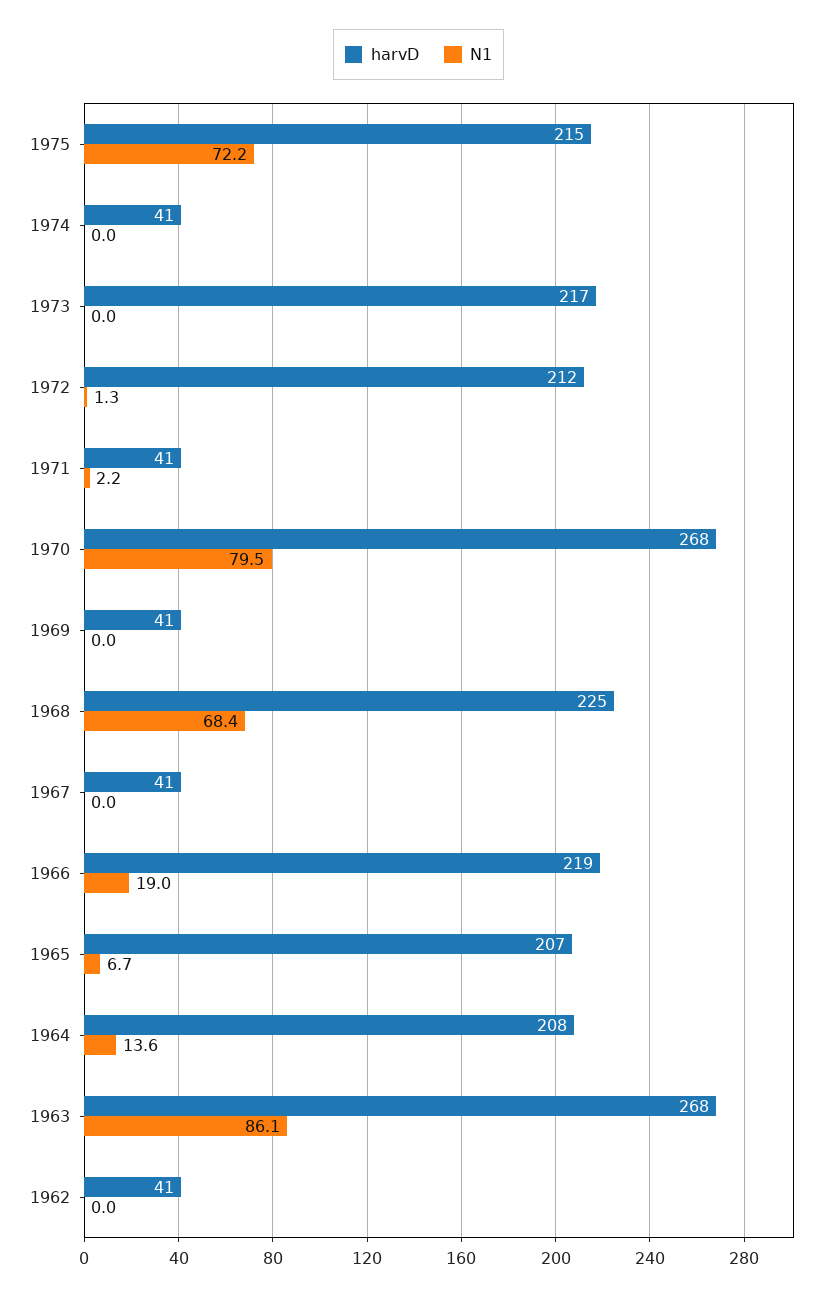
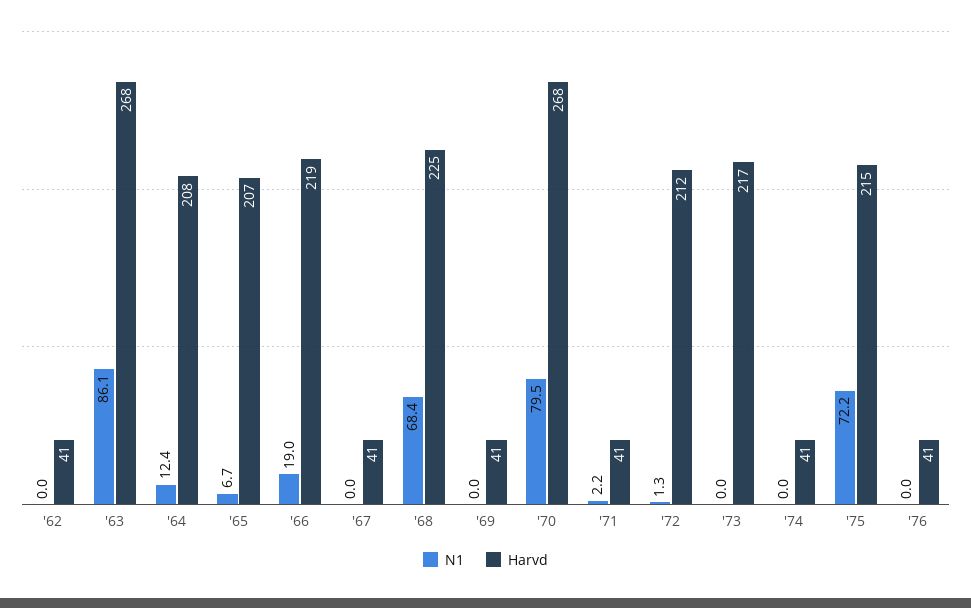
N1, 1964: 13.6 -> 12.4
N1, '76: none -> 0
harvD, '76: none -> 41

